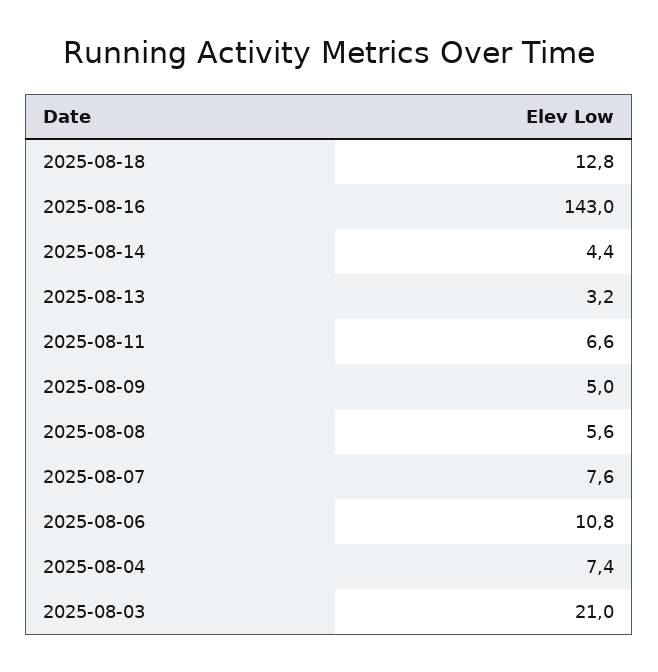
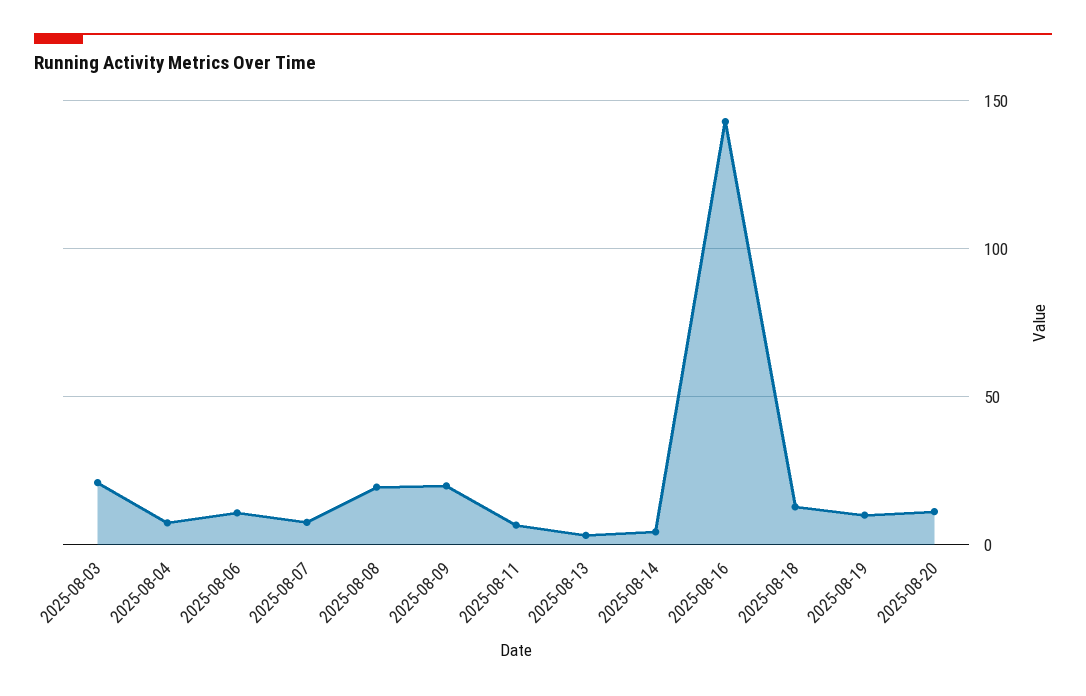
2025-08-09: 5 -> 20
2025-08-08: 5.6 -> 20
2025-08-19: none -> 10
2025-08-20: none -> 10

